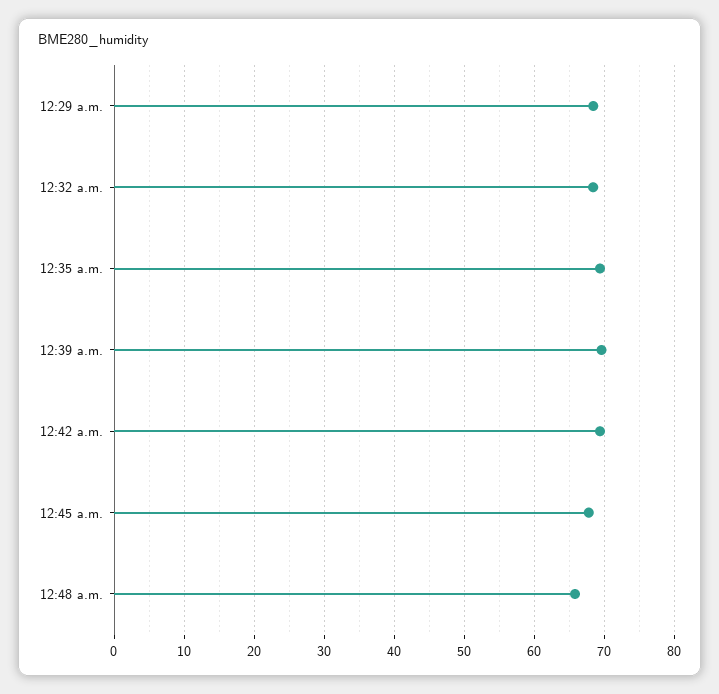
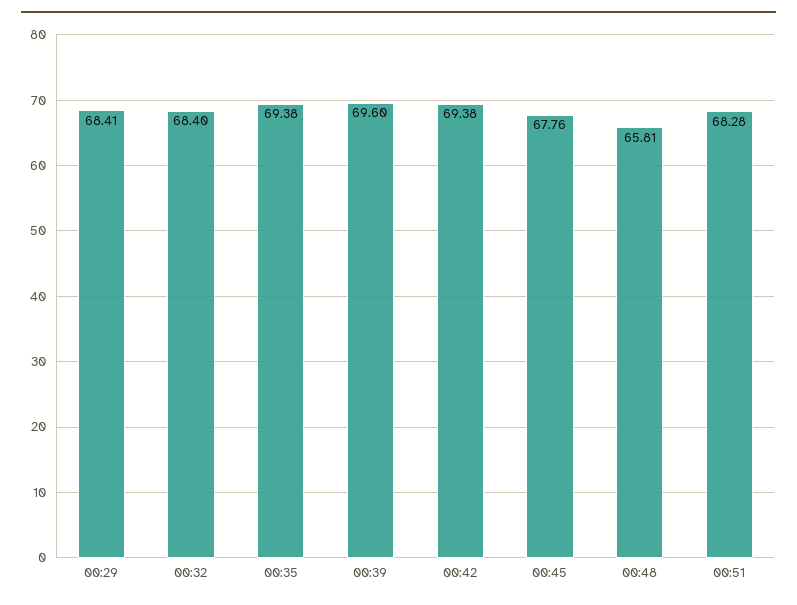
00:51: none -> 68.28

